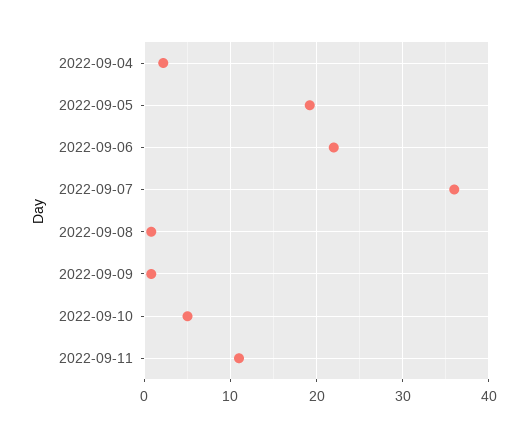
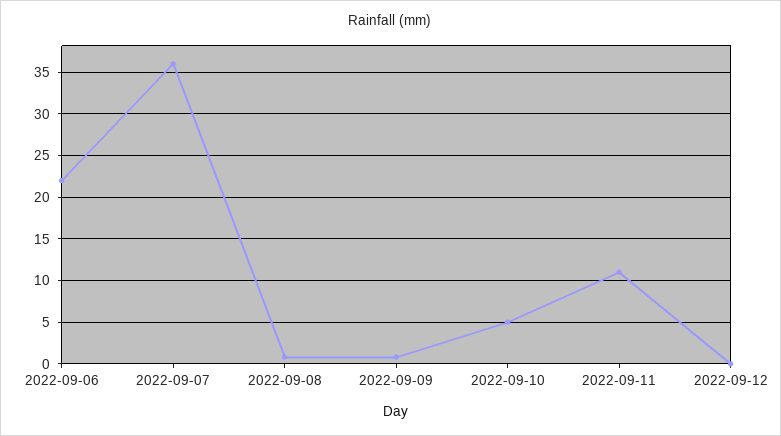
2022-09-04: 2 -> none
2022-09-05: 19 -> none
2022-09-12: none -> 0

